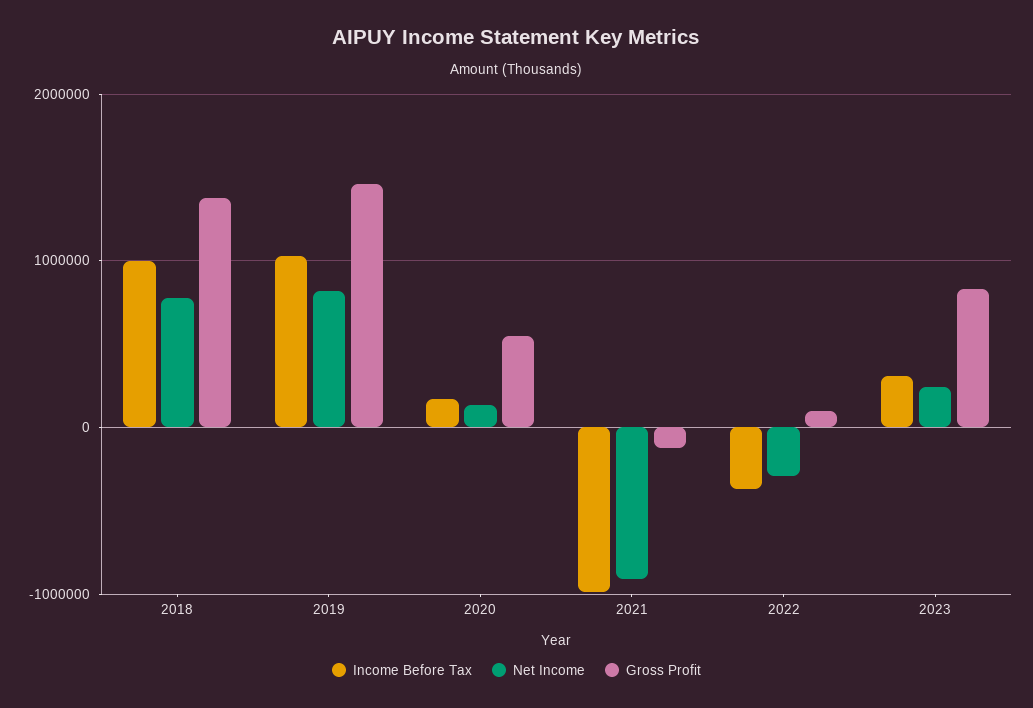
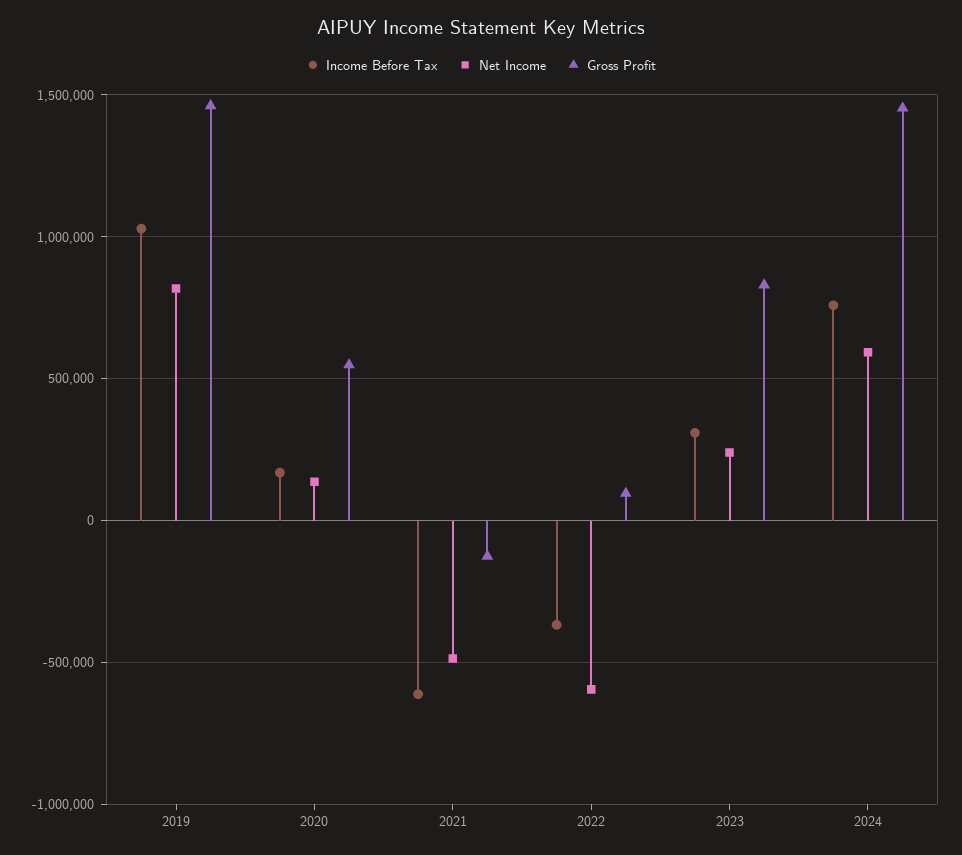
Income Before Tax, 2018: 1000000 -> none
Net Income, 2018: 800000 -> none
Gross Profit, 2018: 1400000 -> none
Income Before Tax, 2021: -1000000 -> -600000
Net Income, 2021: -900000 -> -500000
Net Income, 2022: -300000 -> -600000
Income Before Tax, 2024: none -> 750000
Net Income, 2024: none -> 600000
Gross Profit, 2024: none -> 1450000

